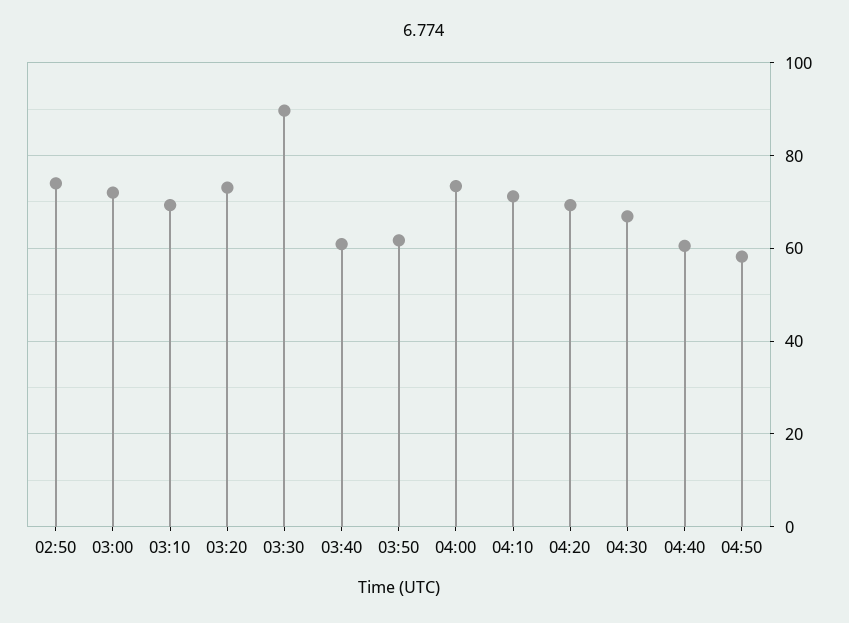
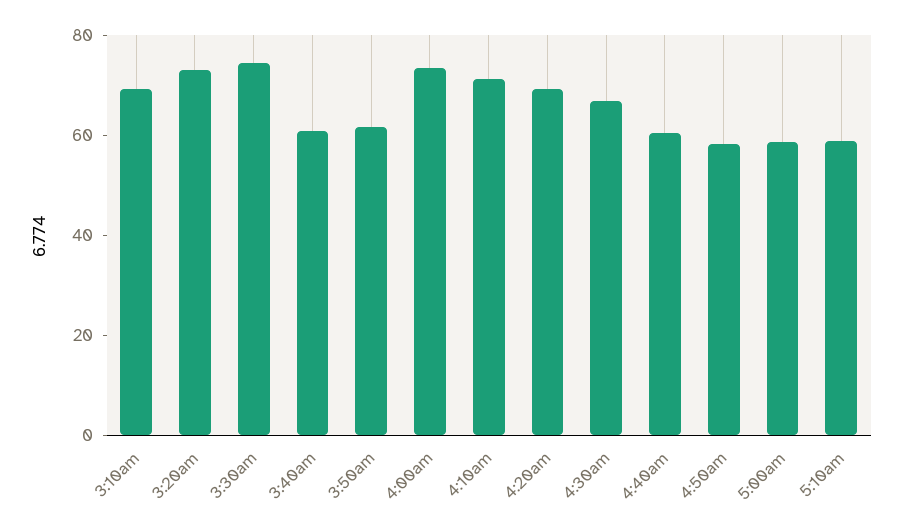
02:50: 74 -> none
03:00: 72 -> none
03:30: 90 -> 75
5:00am: none -> 60
5:10am: none -> 60

